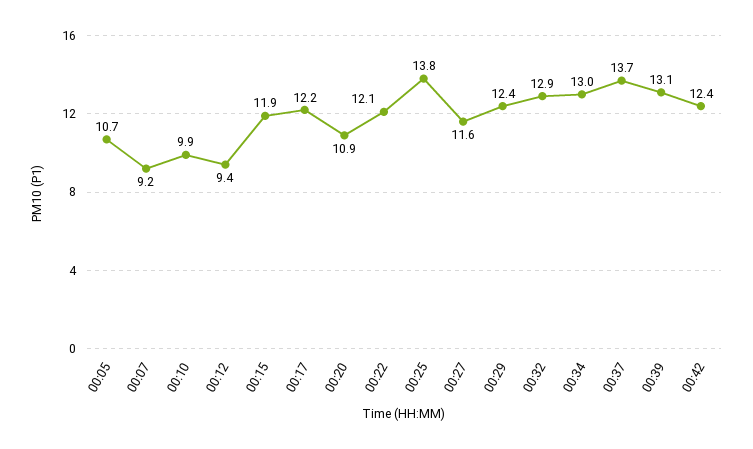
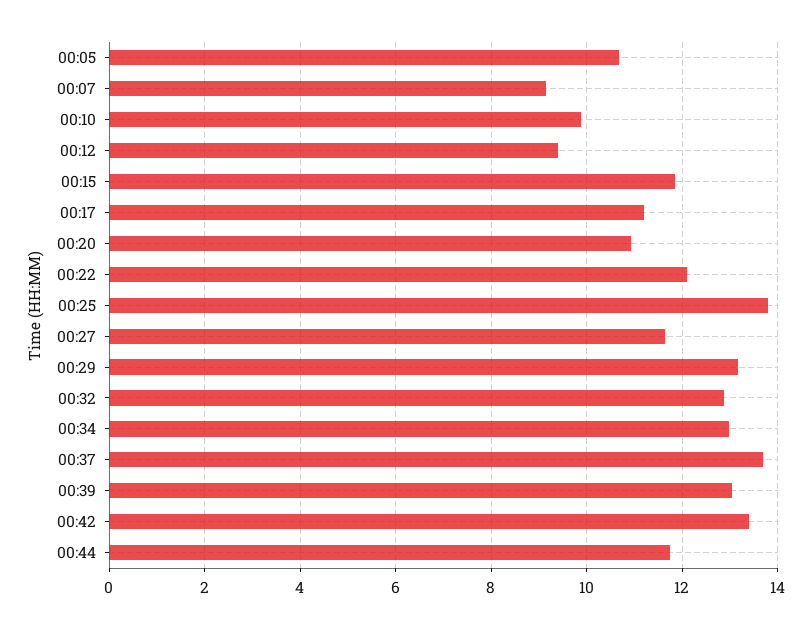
00:17: 12.2 -> 11.2
00:29: 12.4 -> 13.2
00:42: 12.4 -> 13.4
00:44: none -> 11.8

